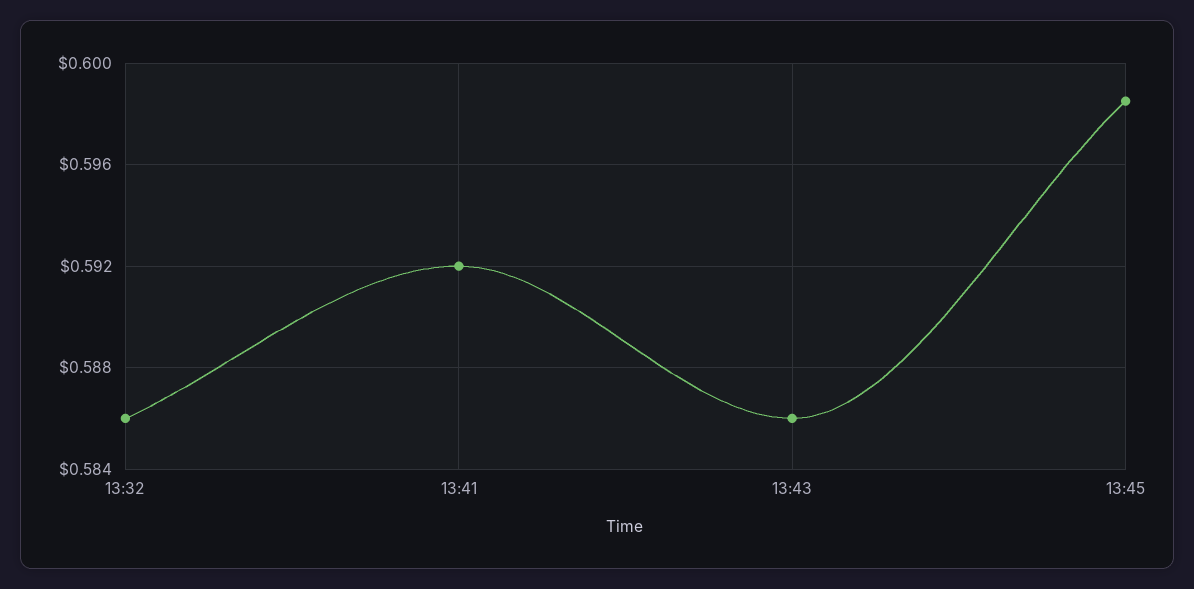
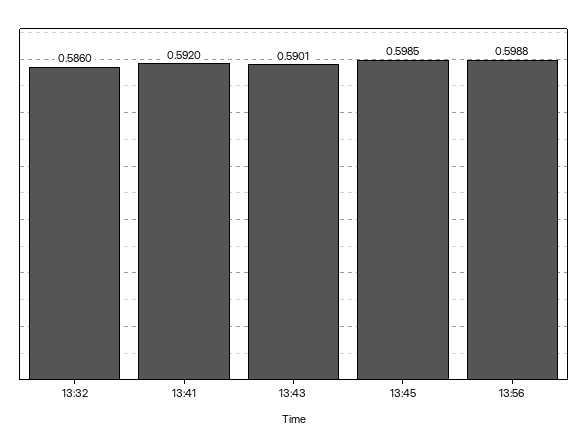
13:43: 0.586 -> 0.5901
13:56: none -> 0.5988

